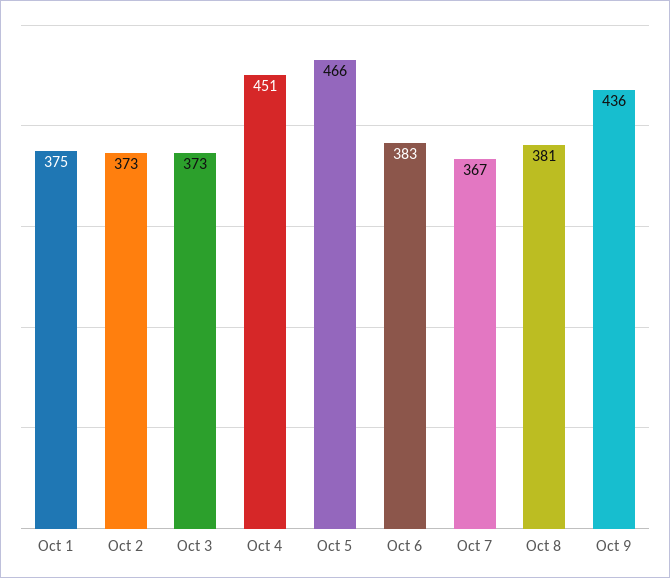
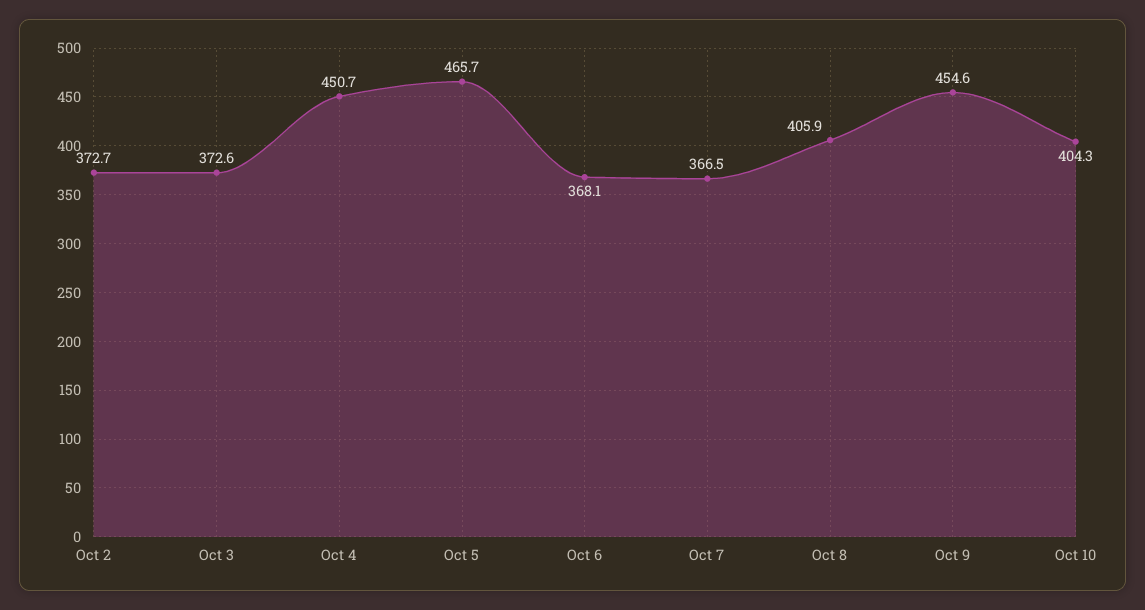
Oct 1: 375 -> none
Oct 6: 383 -> 368.1
Oct 8: 381 -> 405.9
Oct 9: 436 -> 454.6
Oct 10: none -> 404.3

